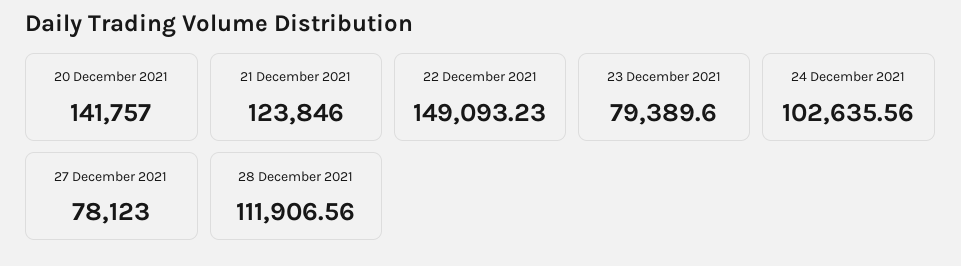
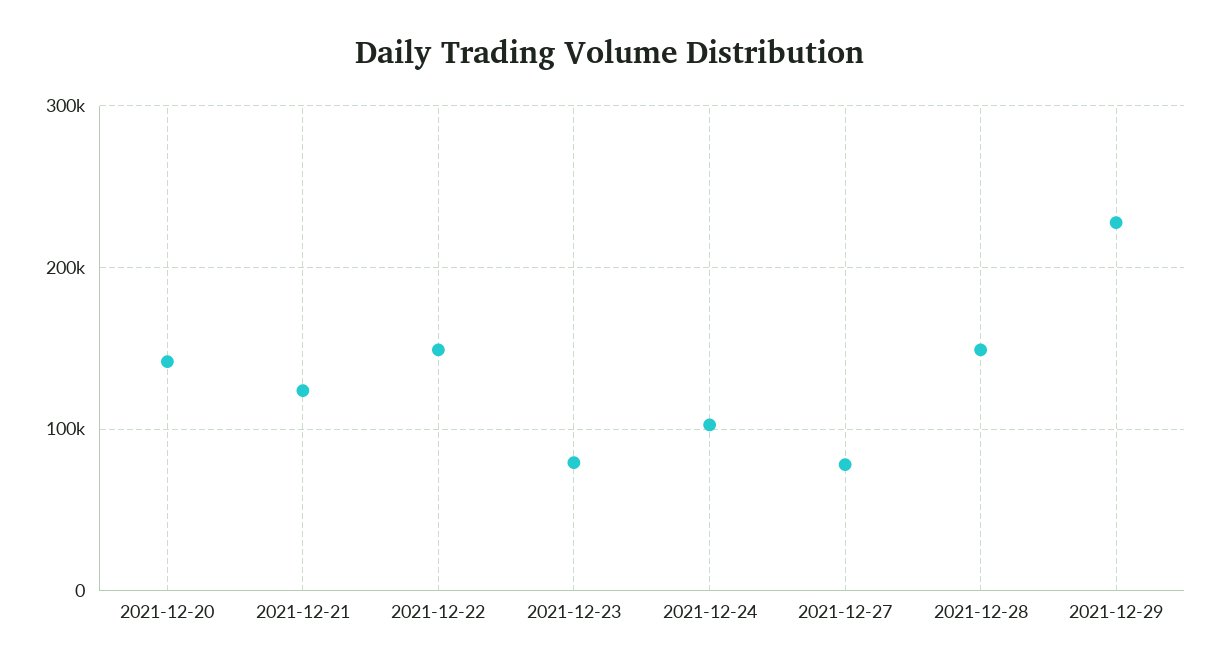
28 December 2021: 111906.56 -> 150000
2021-12-29: none -> 230000

